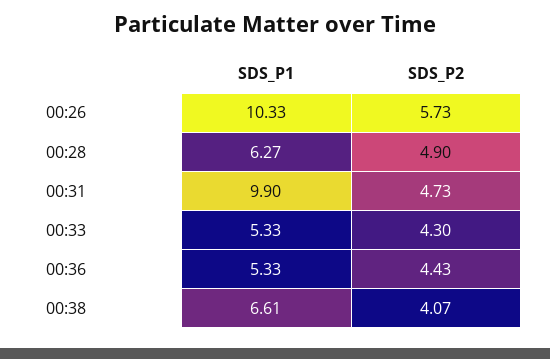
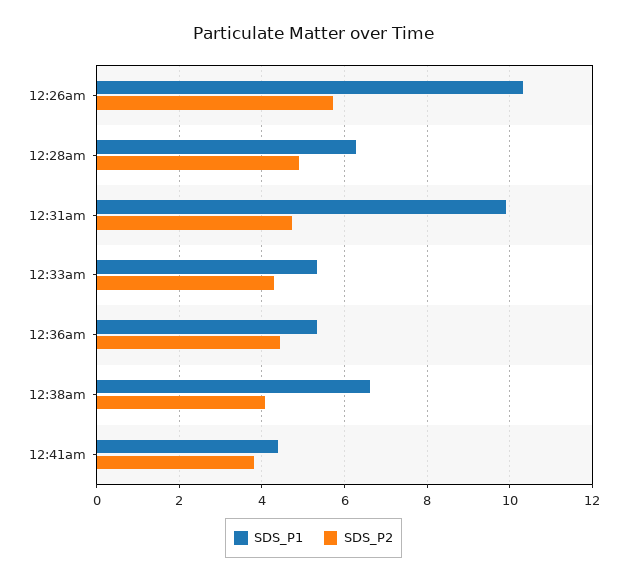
SDS_P1, 12:41am: none -> 4.4
SDS_P2, 12:41am: none -> 3.8

